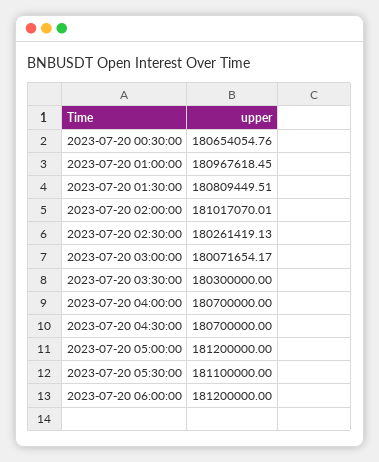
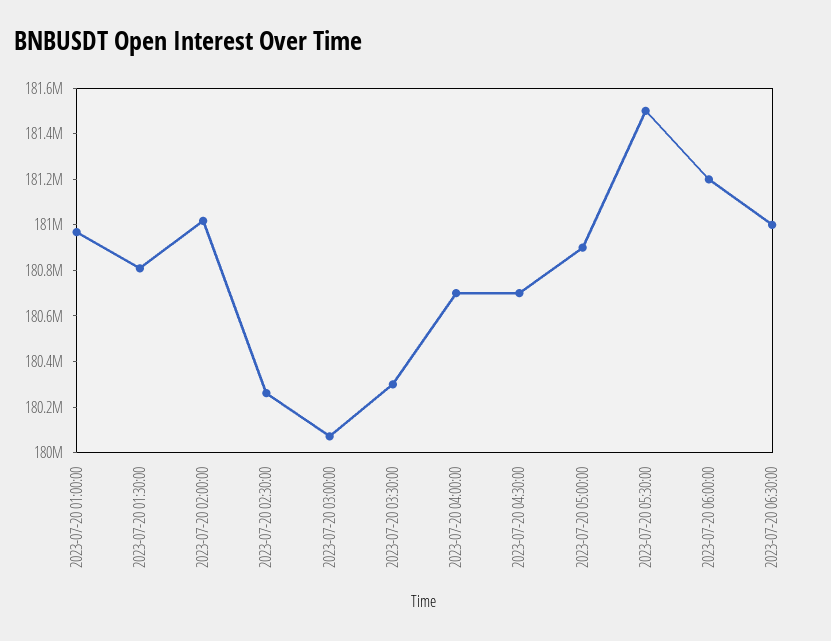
2023-07-20 00:30:00: 180654054.76 -> none
2023-07-20 05:00:00: 181200000 -> 180900000
2023-07-20 05:30:00: 181100000 -> 181500000
2023-07-20 06:30:00: none -> 181000000

